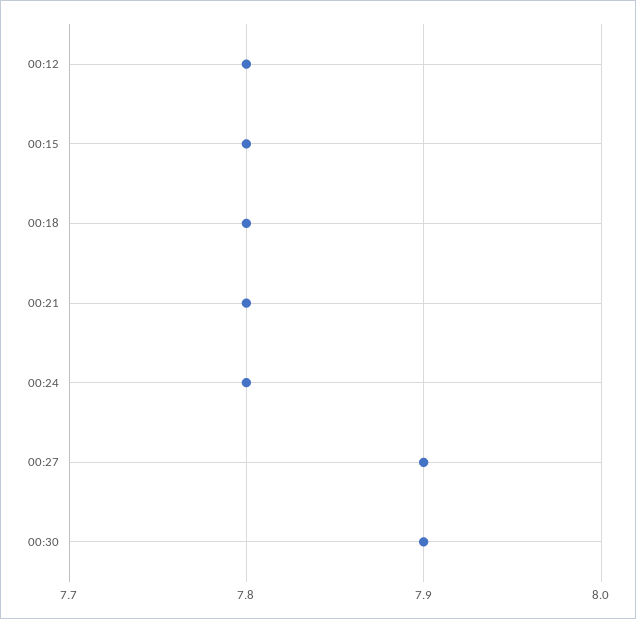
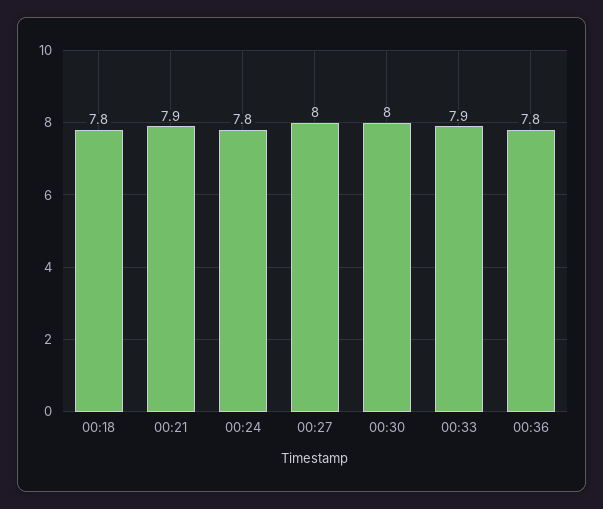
00:12: 7.8 -> none
00:15: 7.8 -> none
00:21: 7.8 -> 7.9
00:27: 7.9 -> 8
00:30: 7.9 -> 8
00:33: none -> 7.9
00:36: none -> 7.8

